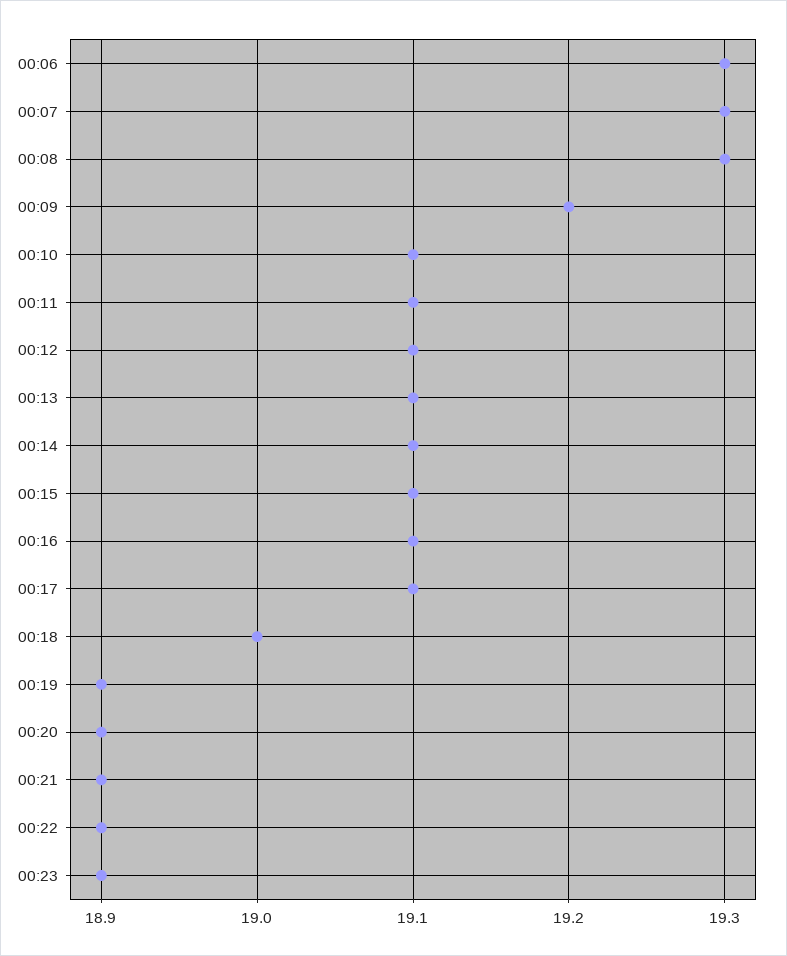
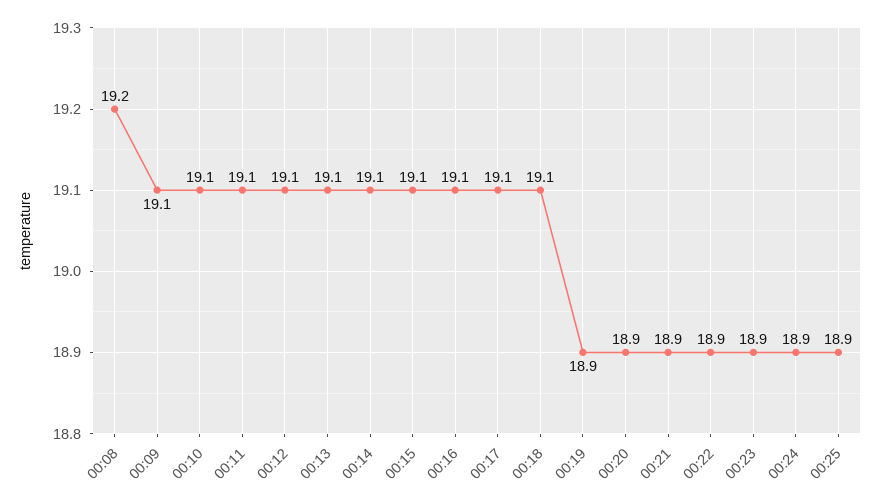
00:06: 19.3 -> none
00:07: 19.3 -> none
00:08: 19.3 -> 19.2
00:09: 19.2 -> 19.1
00:18: 19 -> 19.1
00:24: none -> 18.9
00:25: none -> 18.9

